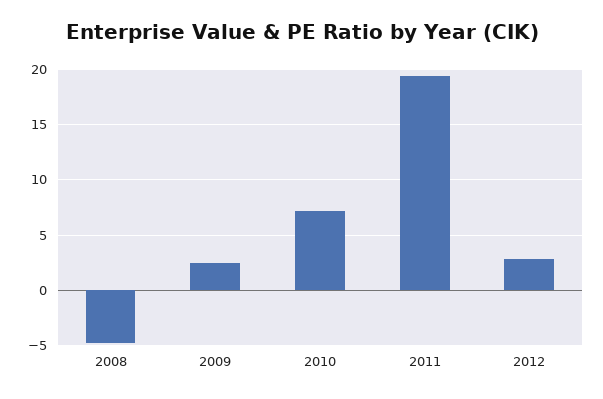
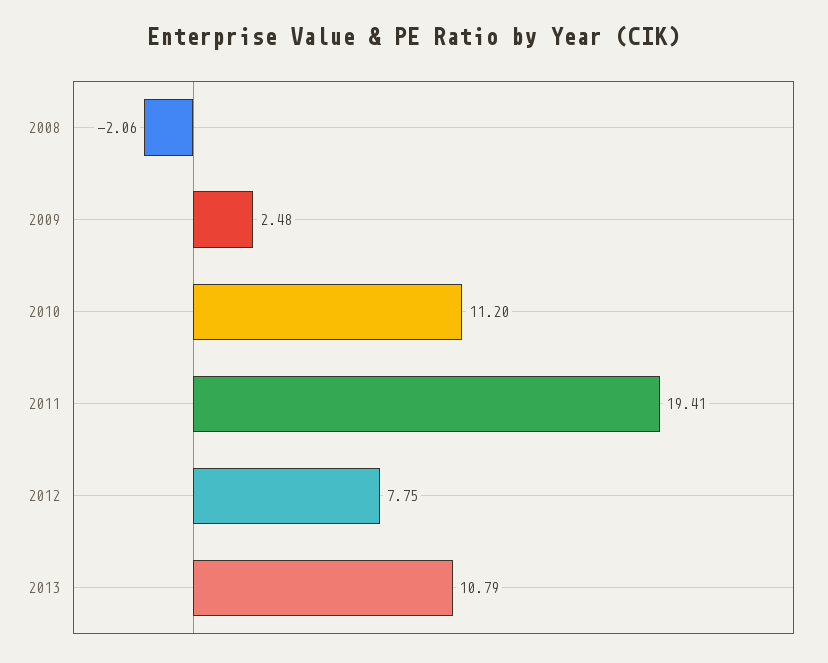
2008: -5 -> -2.06
2010: 7 -> 11.2
2012: 3 -> 7.75
2013: none -> 10.79

